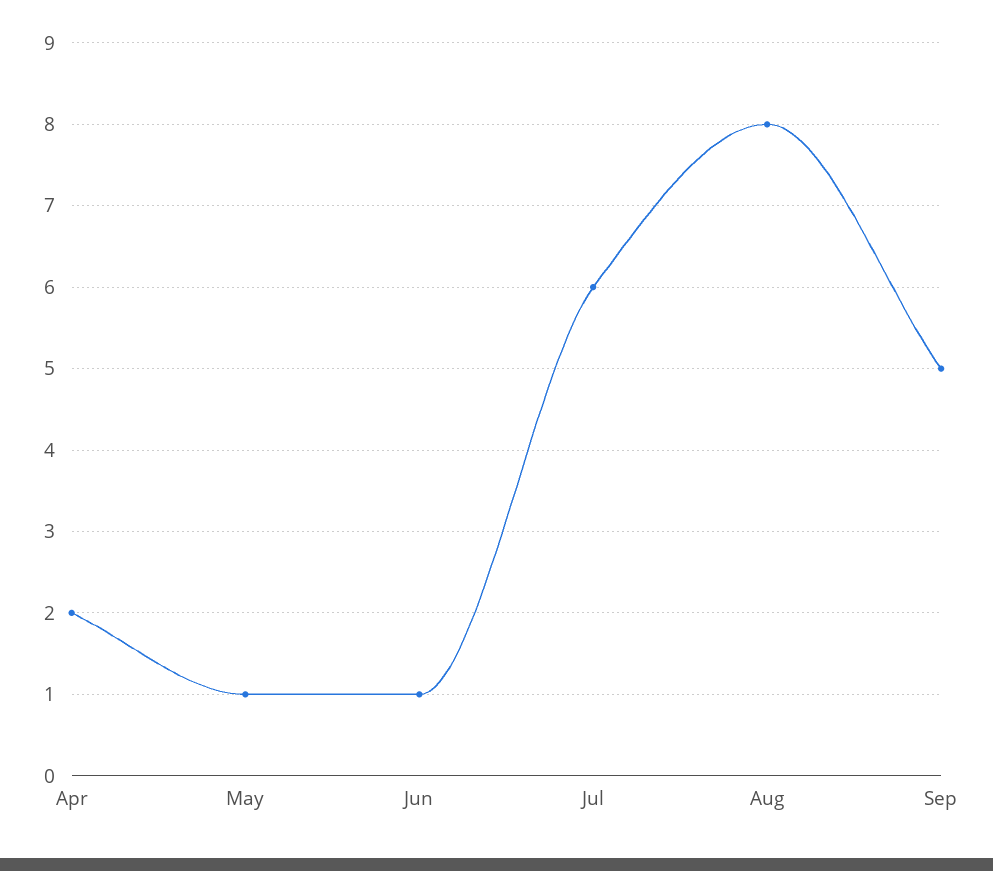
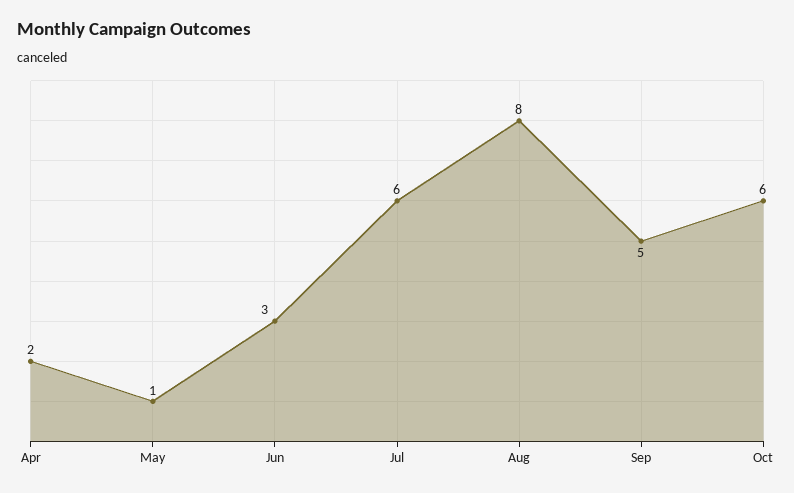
Jun: 1 -> 3
Oct: none -> 6

